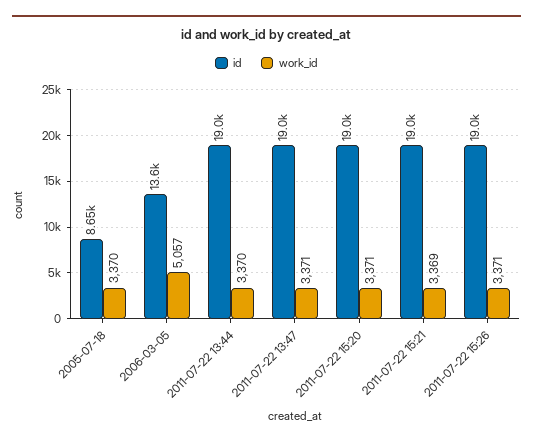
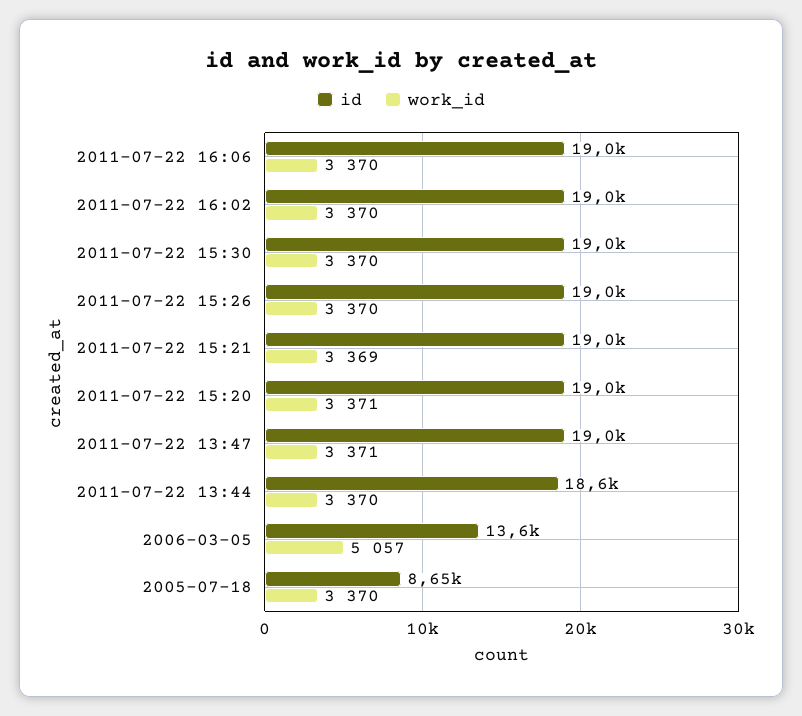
id, 2011-07-22 13:44: 19000 -> 18600
work_id, 2011-07-22 15:26: 3371 -> 3370
id, 2011-07-22 16:06: none -> 19000
work_id, 2011-07-22 16:06: none -> 3370
id, 2011-07-22 16:02: none -> 19000
work_id, 2011-07-22 16:02: none -> 3370
id, 2011-07-22 15:30: none -> 19000
work_id, 2011-07-22 15:30: none -> 3370

